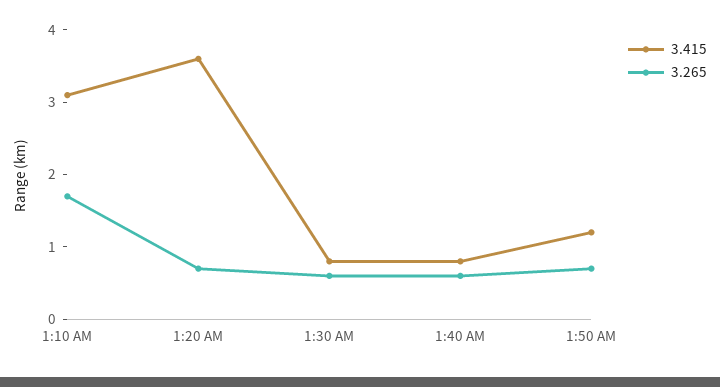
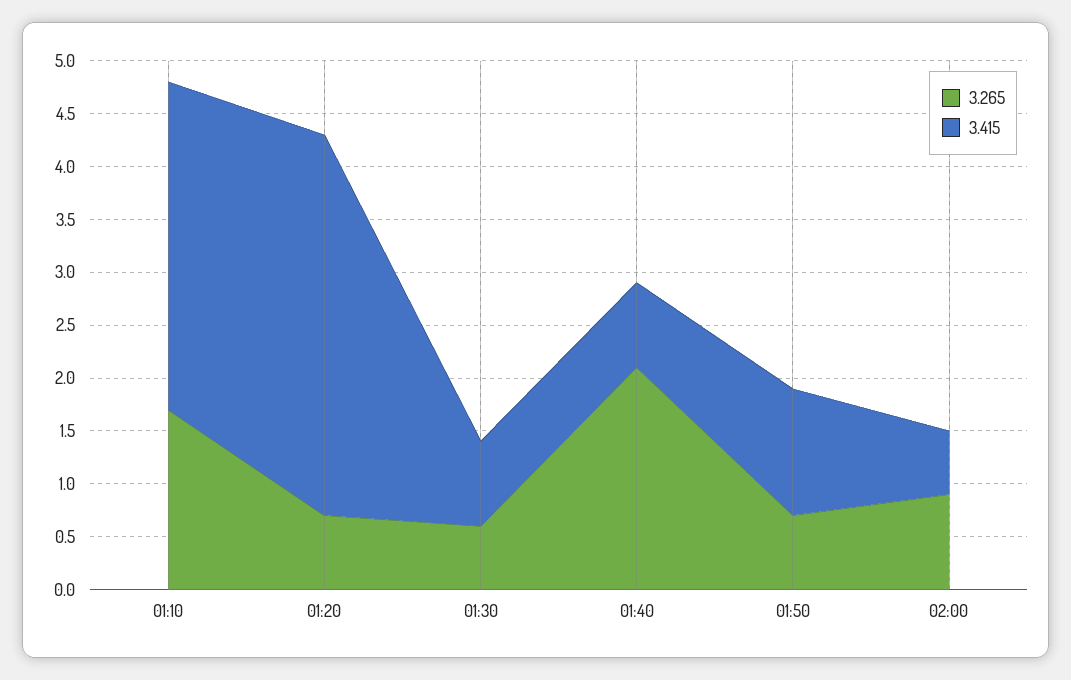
3.265, 1:40 AM: 0.5 -> 2.1
3.265, 02:00: none -> 0.9
3.415, 02:00: none -> 0.6

